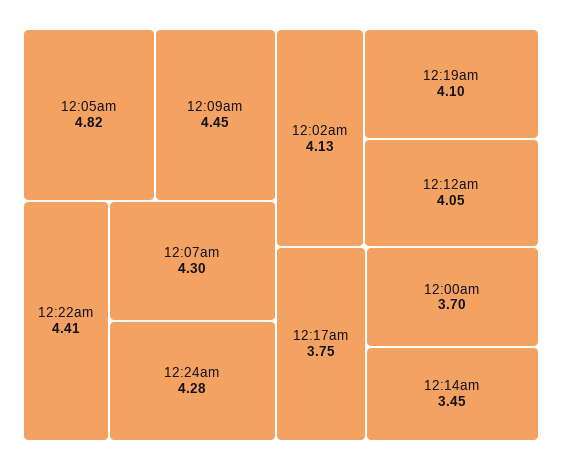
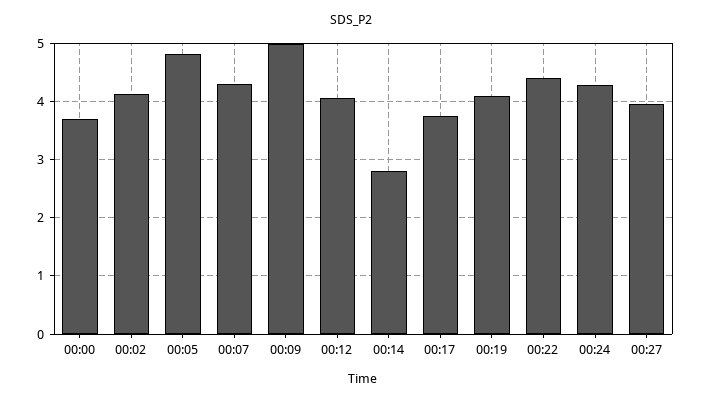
12:09am: 4.45 -> 5
12:14am: 3.45 -> 2.8
00:27: none -> 4

